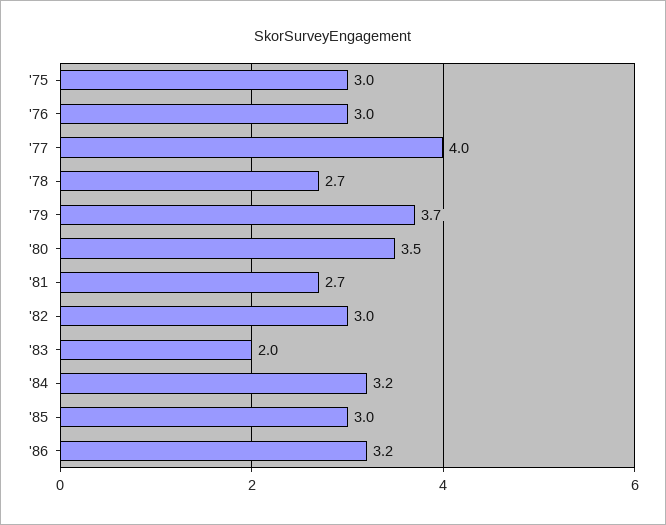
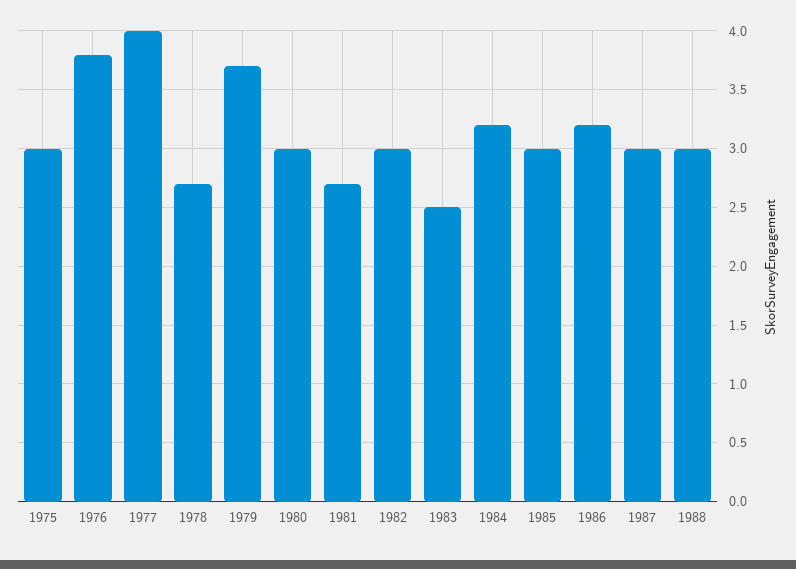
'76: 3 -> 3.8
'80: 3.5 -> 3
'83: 2 -> 2.5
1987: none -> 3
1988: none -> 3

